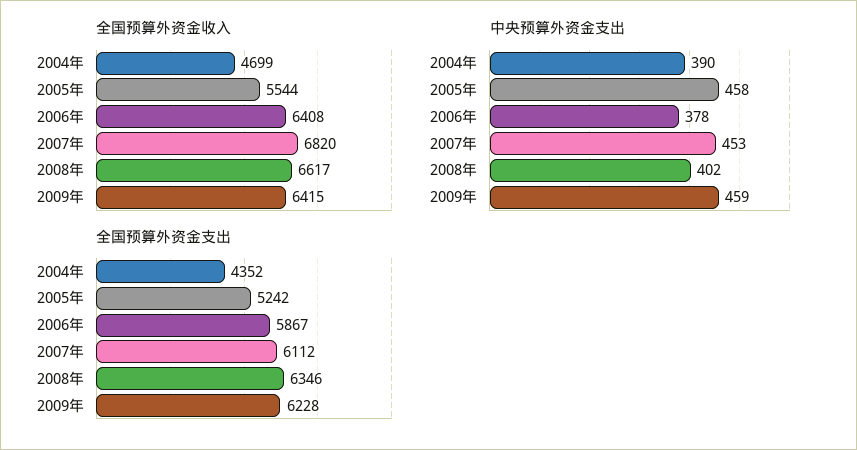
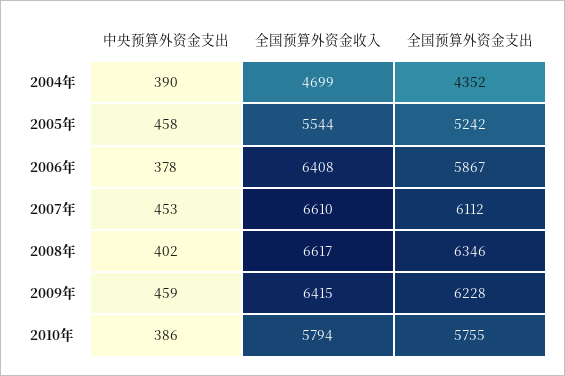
全国预算外资金收入, 2007年: 6820 -> 6610
中央预算外资金支出, 2010年: none -> 386
全国预算外资金收入, 2010年: none -> 5794
全国预算外资金支出, 2010年: none -> 5755

